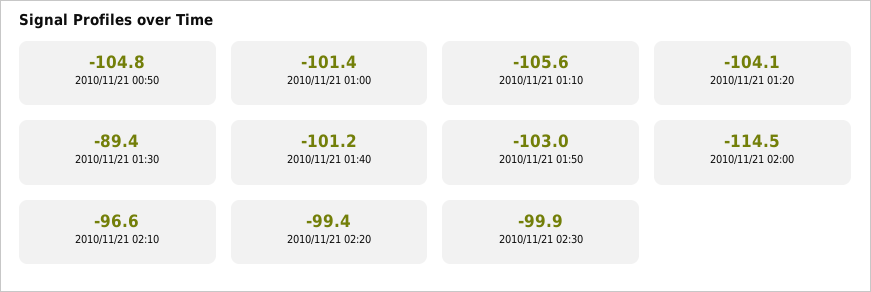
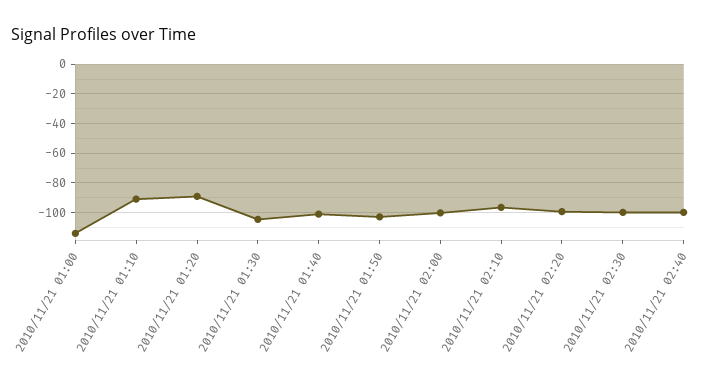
2010/11/21 00:50: -104.8 -> none
2010/11/21 01:00: -101.4 -> -115
2010/11/21 01:10: -105.6 -> -90
2010/11/21 01:20: -104.1 -> -90
2010/11/21 01:30: -89.4 -> -105
2010/11/21 02:00: -114.5 -> -100
2010/11/21 02:40: none -> -100

